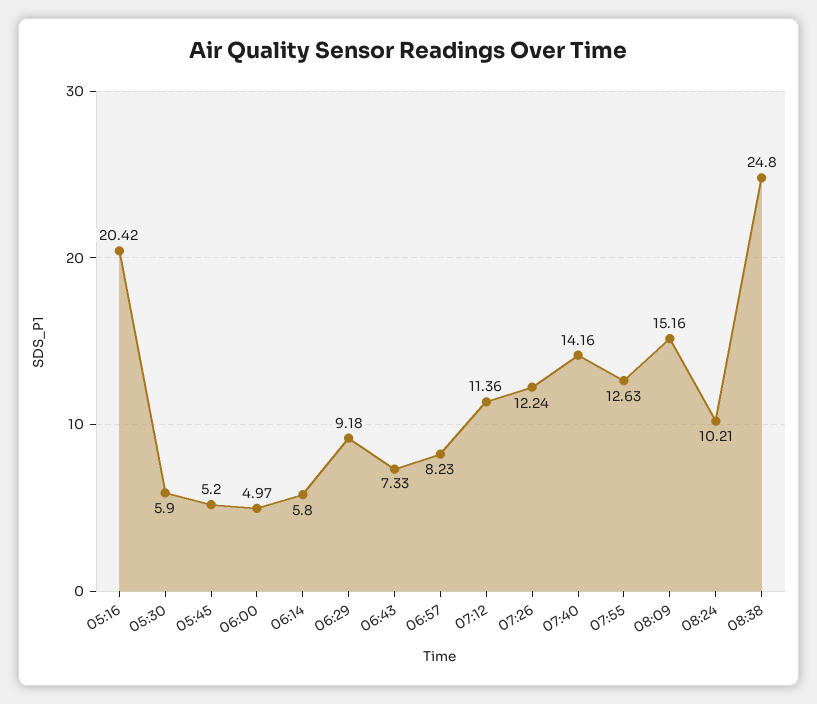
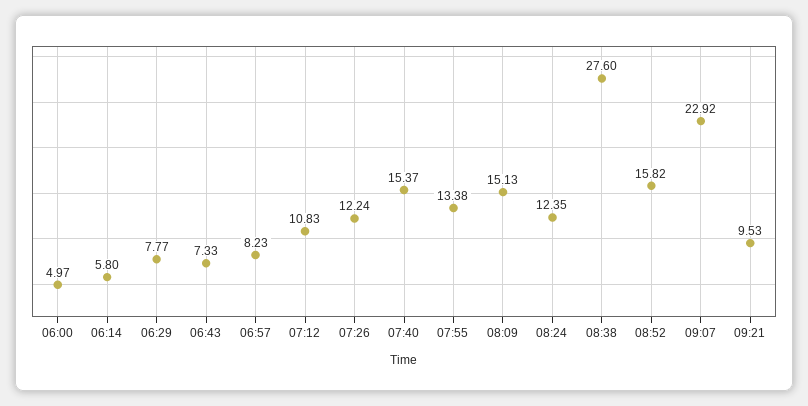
05:16: 20.42 -> none
05:30: 5.9 -> none
05:45: 5.2 -> none
06:29: 9.18 -> 7.77
07:12: 11.36 -> 10.83
07:40: 14.16 -> 15.37
07:55: 12.63 -> 13.38
08:09: 15.16 -> 15.13
08:24: 10.21 -> 12.35
08:38: 24.8 -> 27.6
08:52: none -> 15.82
09:07: none -> 22.92
09:21: none -> 9.53

